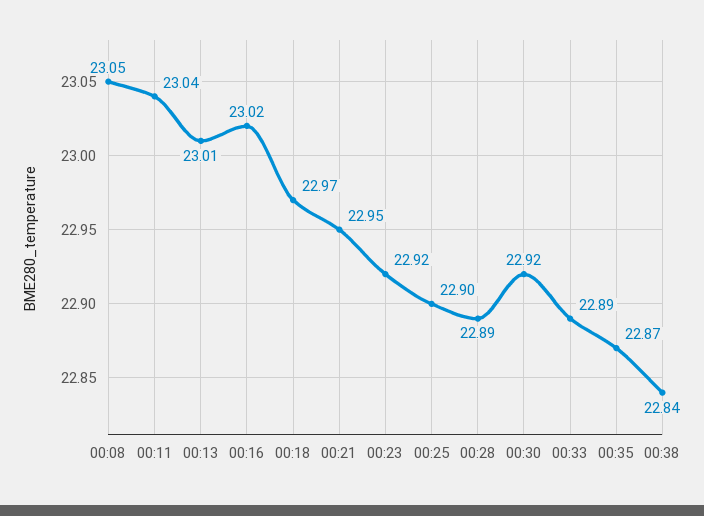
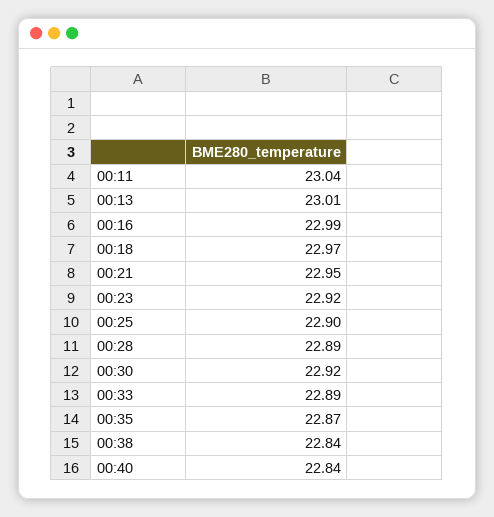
00:08: 23.05 -> none
00:16: 23.02 -> 22.99
00:40: none -> 22.84

